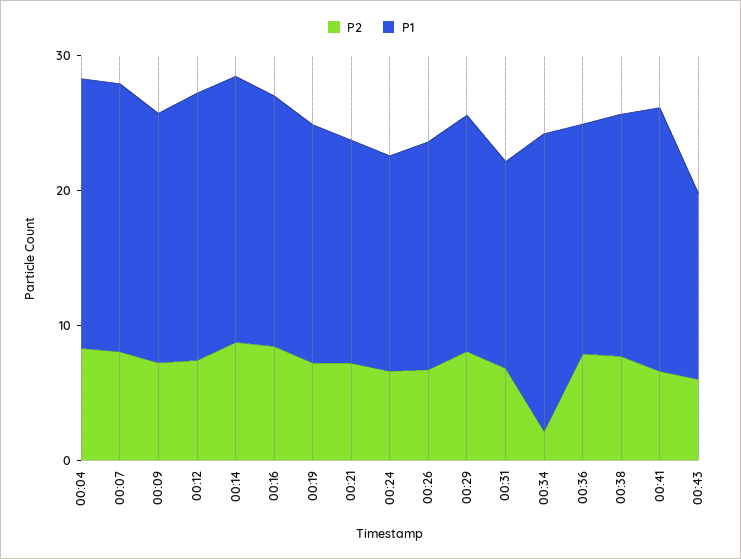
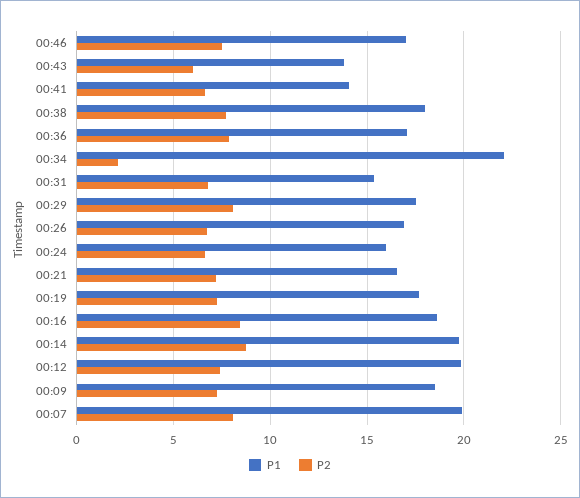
P2, 00:04: 8 -> none
P1, 00:04: 20 -> none
P1, 00:41: 20 -> 14
P1, 00:46: none -> 17
P2, 00:46: none -> 7.5

